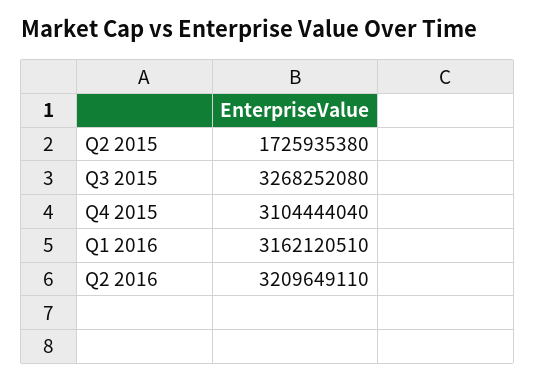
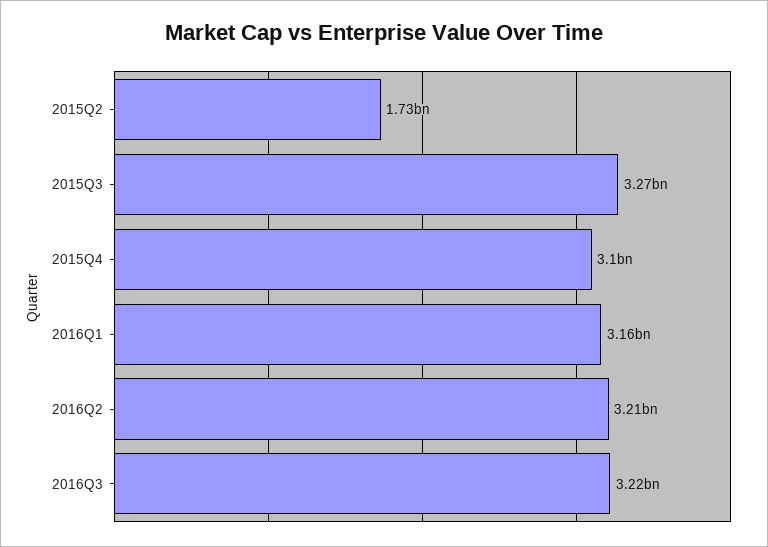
2016Q3: none -> 3220000000

